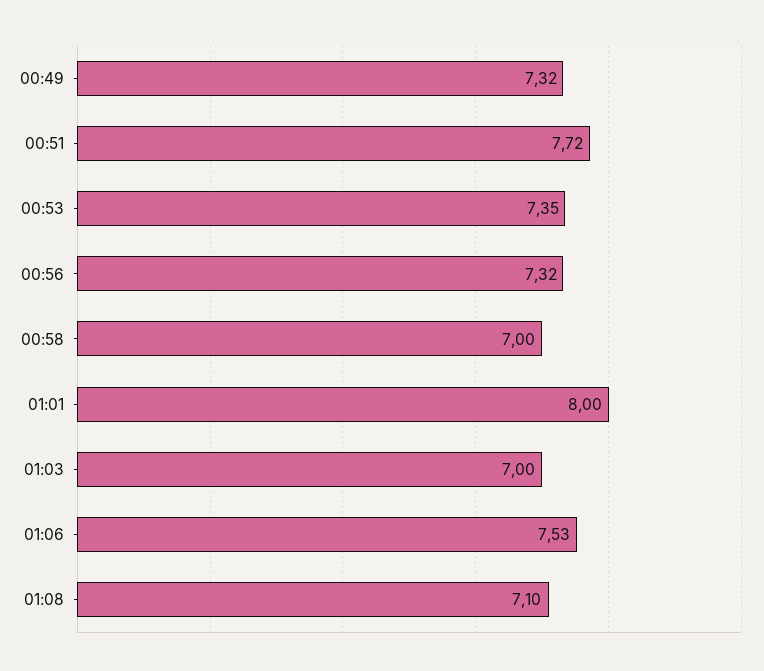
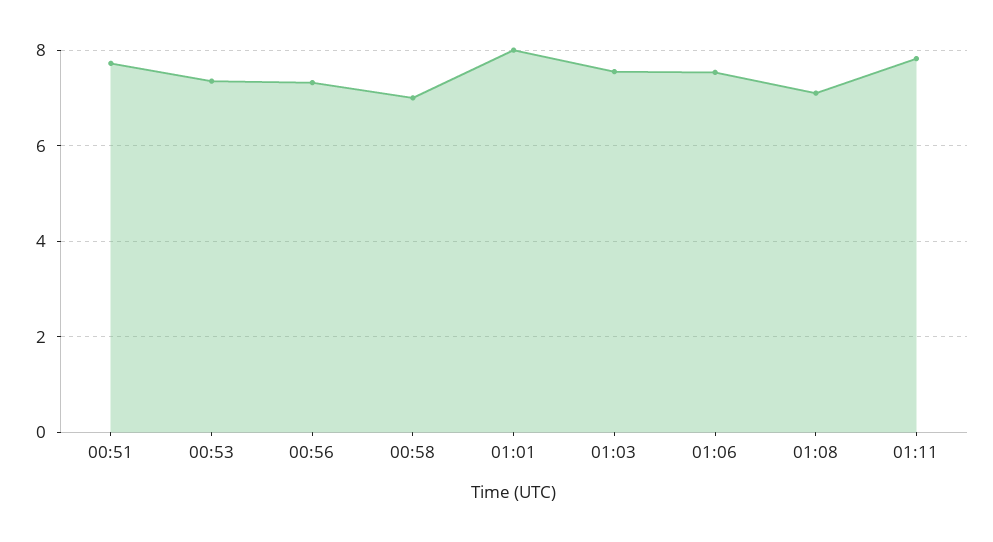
00:49: 7.32 -> none
01:03: 7 -> 7.6
01:11: none -> 7.8

